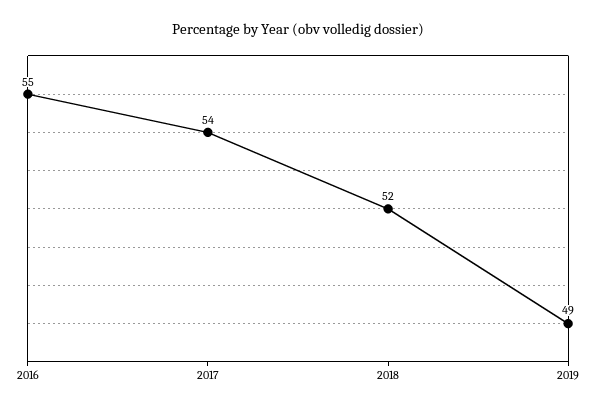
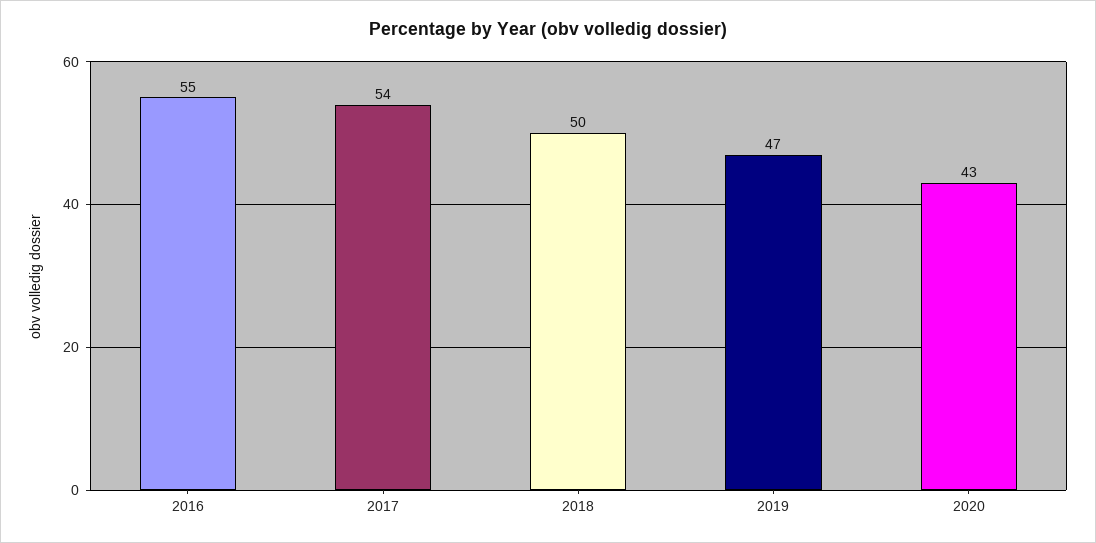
2018: 52 -> 50
2019: 49 -> 47
2020: none -> 43

